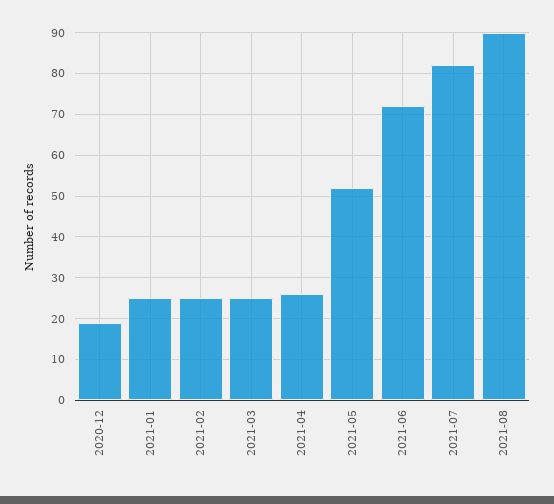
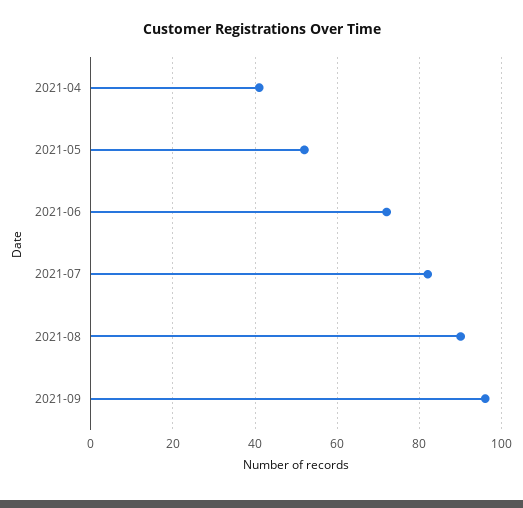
2020-12: 20 -> none
2021-01: 25 -> none
2021-02: 25 -> none
2021-03: 25 -> none
2021-04: 25 -> 40
2021-09: none -> 95

